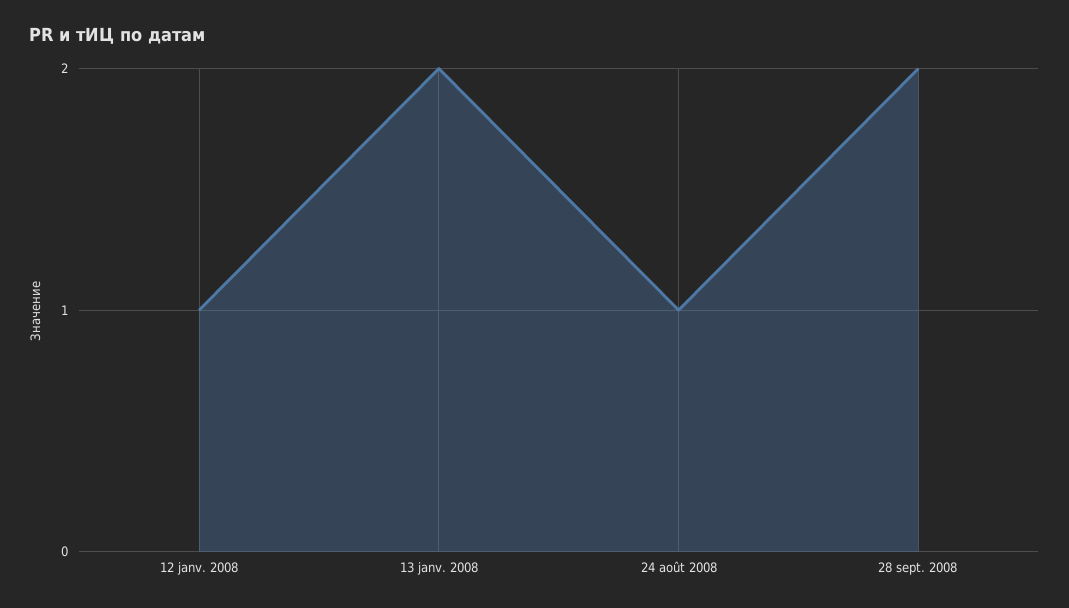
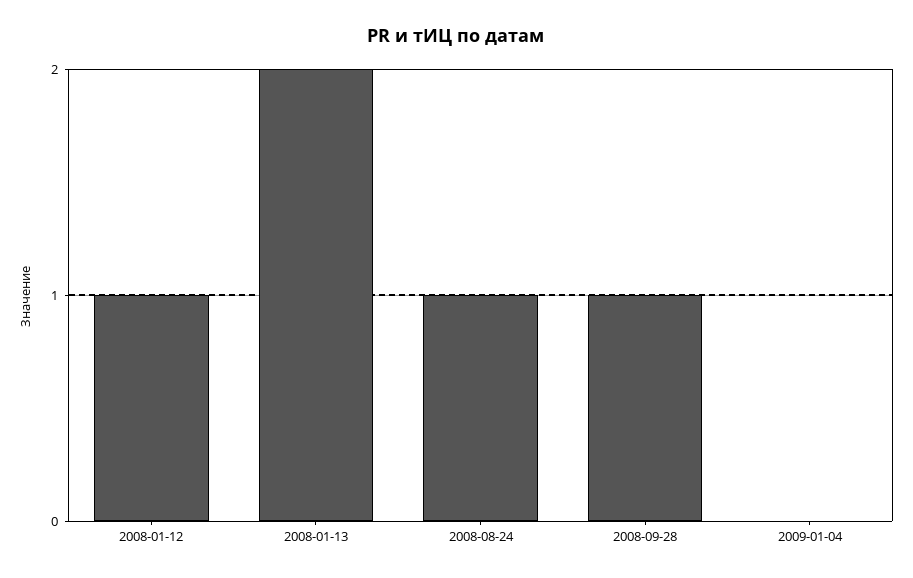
28 sept. 2008: 2 -> 1
2009-01-04: none -> 0

